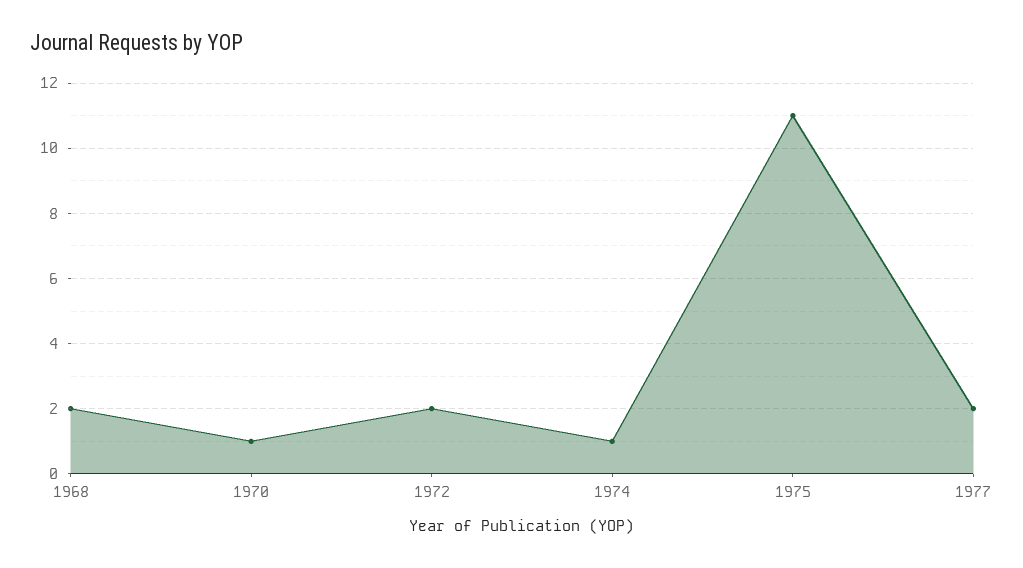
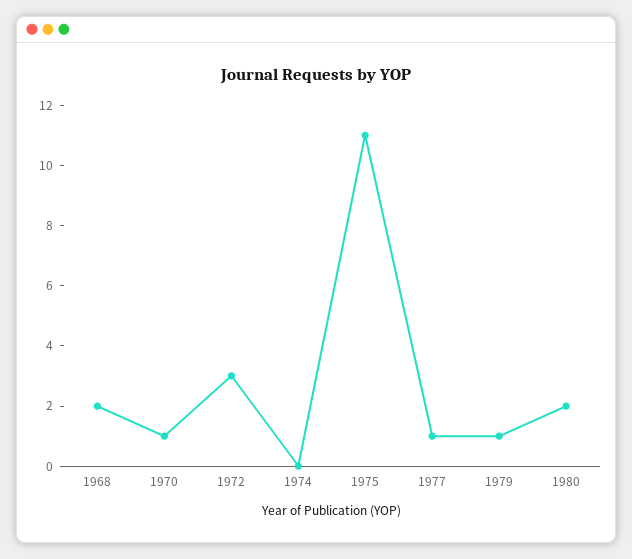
1972: 2 -> 3
1974: 1 -> 0
1977: 2 -> 1
1979: none -> 1
1980: none -> 2

